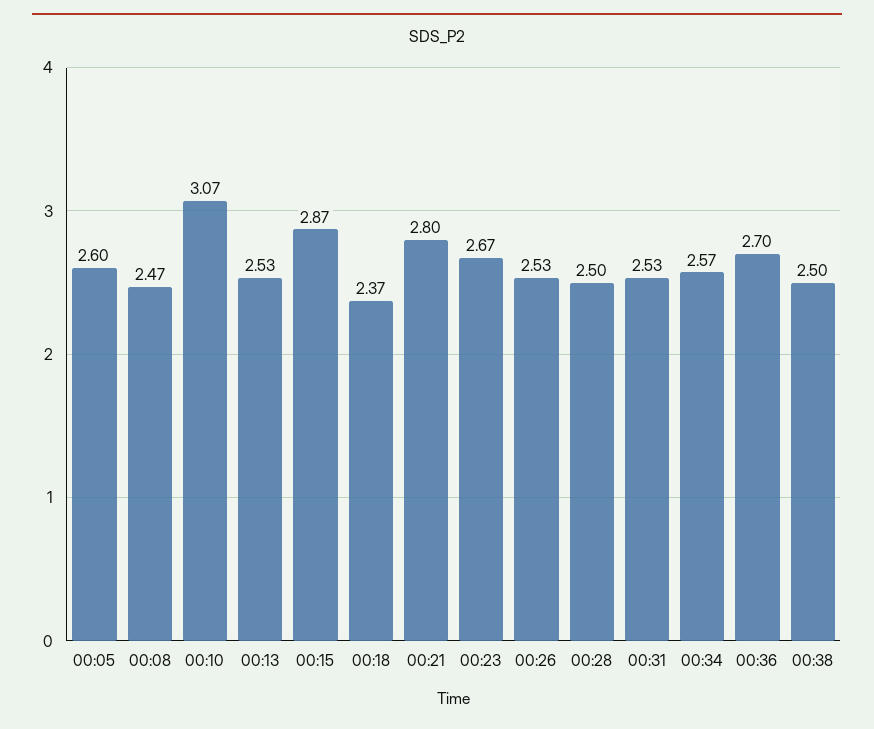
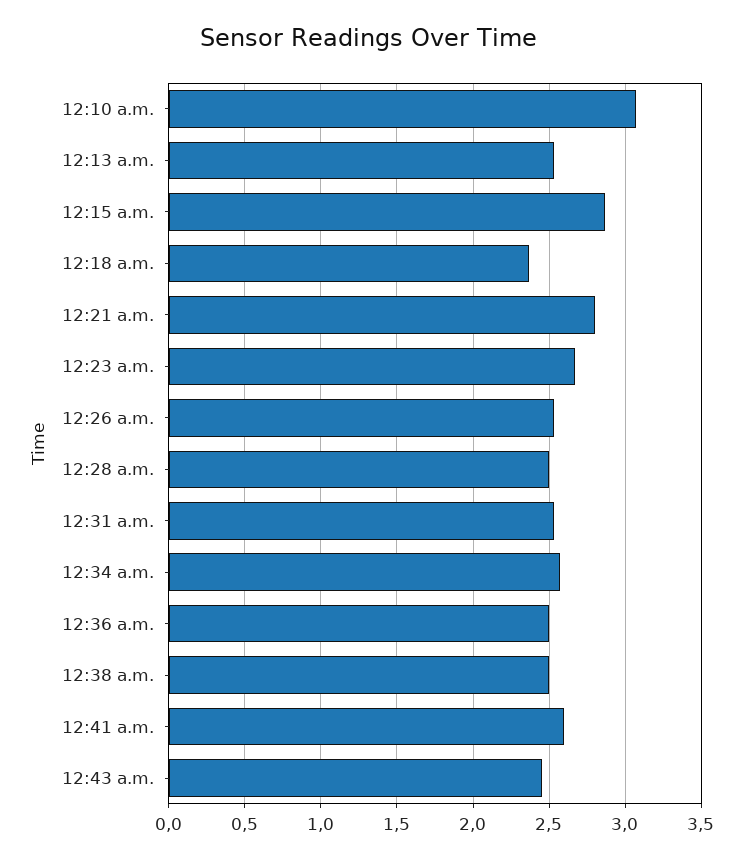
00:05: 2.6 -> none
00:08: 2.47 -> none
00:36: 2.7 -> 2.5
12:41 a.m.: none -> 2.6
12:43 a.m.: none -> 2.45

